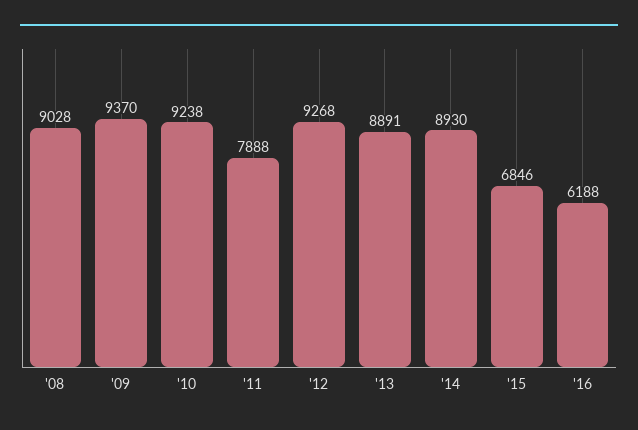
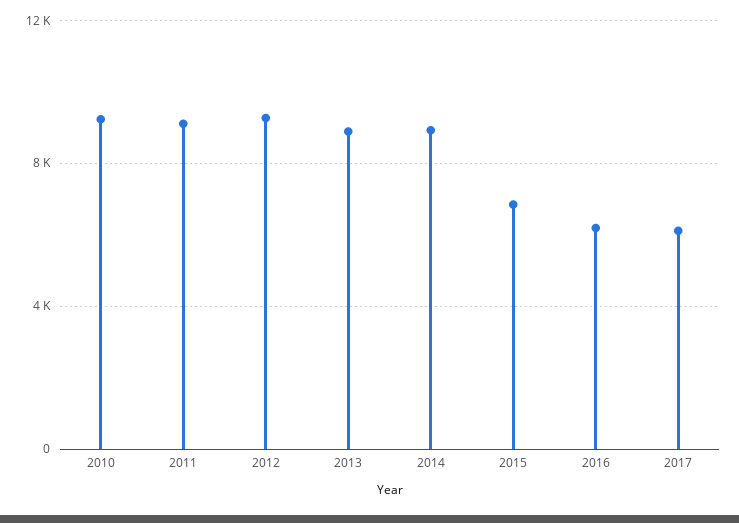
'08: 9028 -> none
'09: 9370 -> none
'11: 7888 -> 9000
2017: none -> 6000

